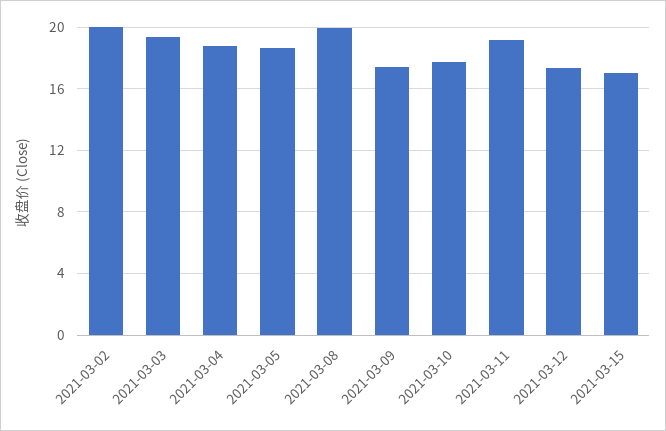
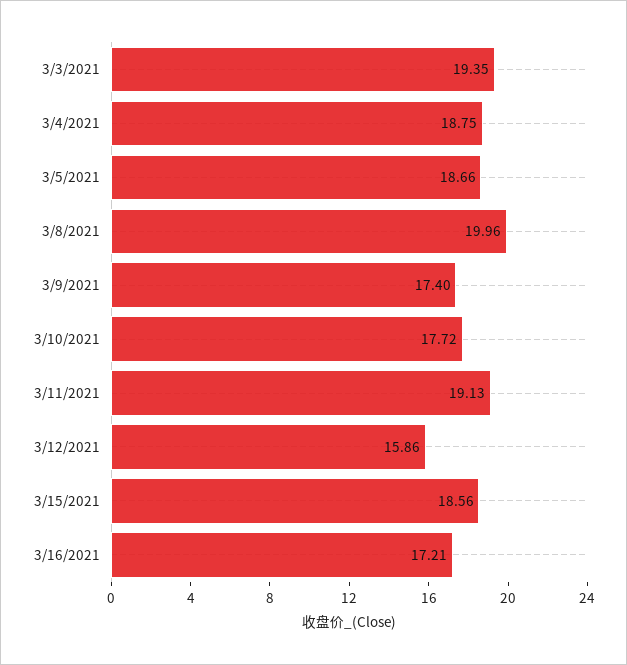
2021-03-02: 20 -> none
2021-03-12: 17.5 -> 15.86
2021-03-15: 17 -> 18.56
3/16/2021: none -> 17.21

